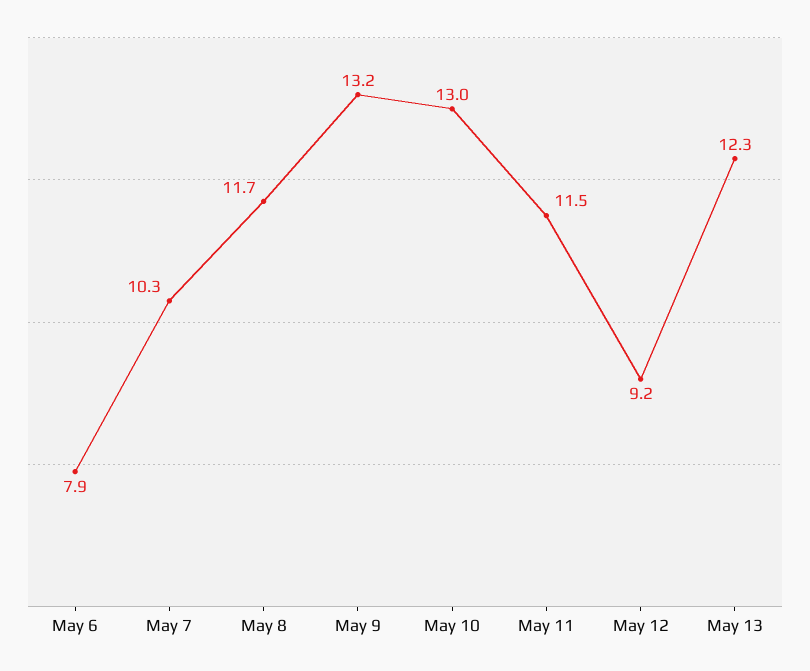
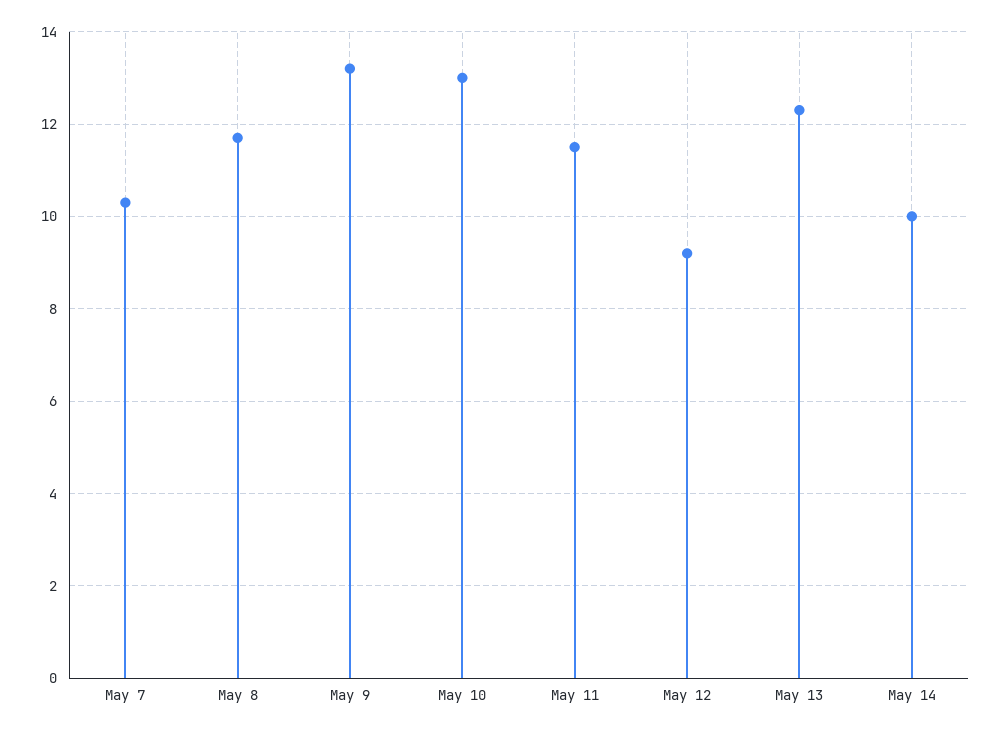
May 6: 7.9 -> none
May 14: none -> 10

